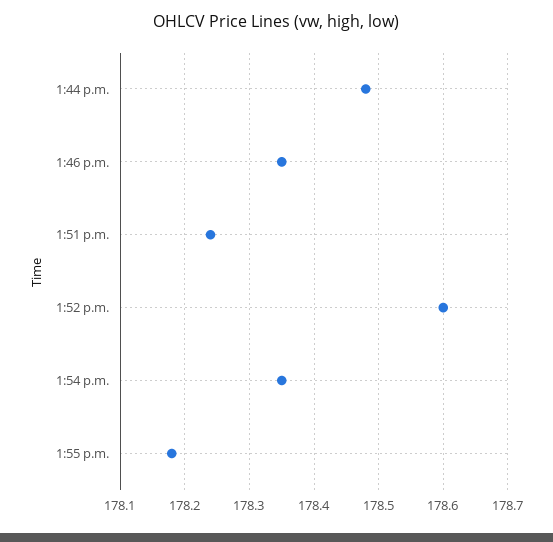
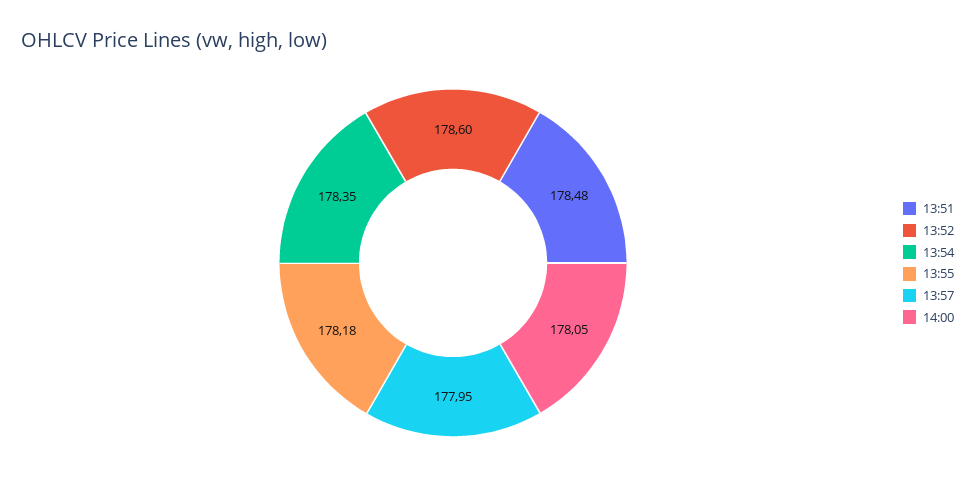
1:44 p.m.: 178.48 -> none
1:46 p.m.: 178.35 -> none
1:51 p.m.: 178.24 -> 178.48
13:57: none -> 177.95
14:00: none -> 178.05

